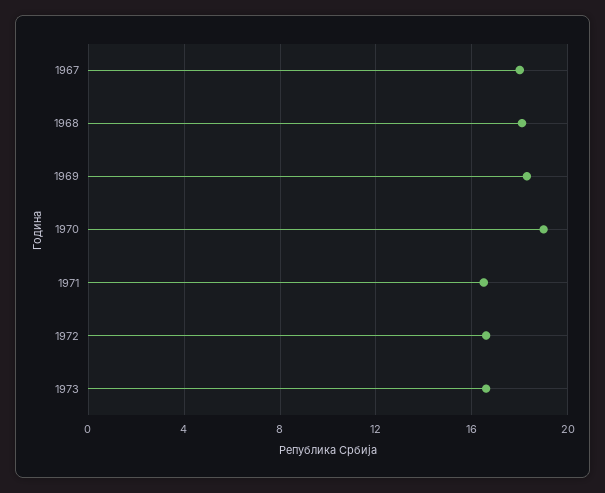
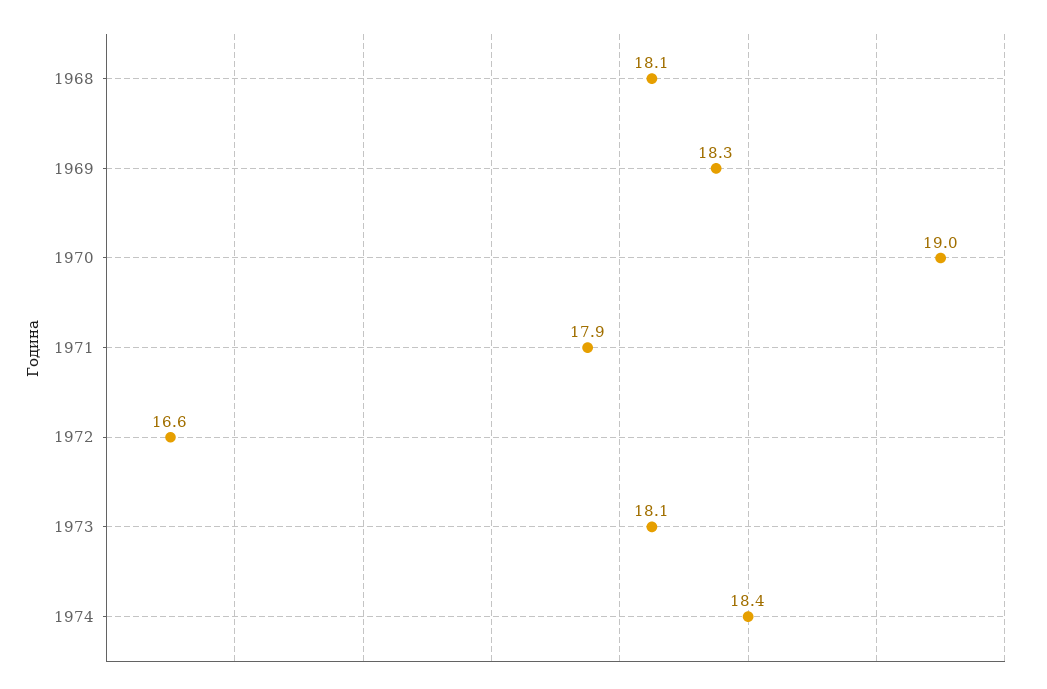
1967: 18 -> none
1971: 16.5 -> 17.9
1973: 16.5 -> 18.1
1974: none -> 18.4

